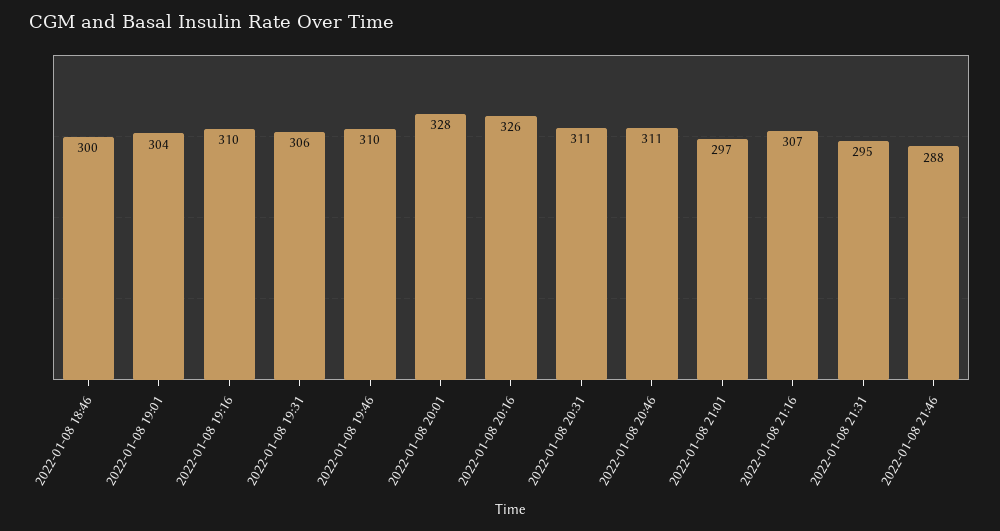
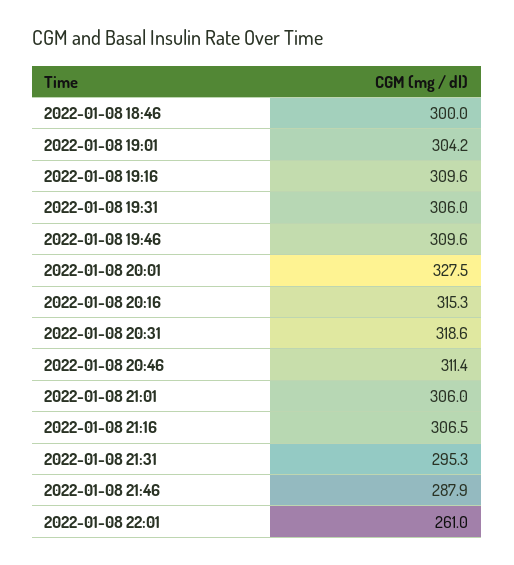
2022-01-08 20:16: 326 -> 315.3
2022-01-08 20:31: 311 -> 318.6
2022-01-08 21:01: 297 -> 306
2022-01-08 22:01: none -> 261

